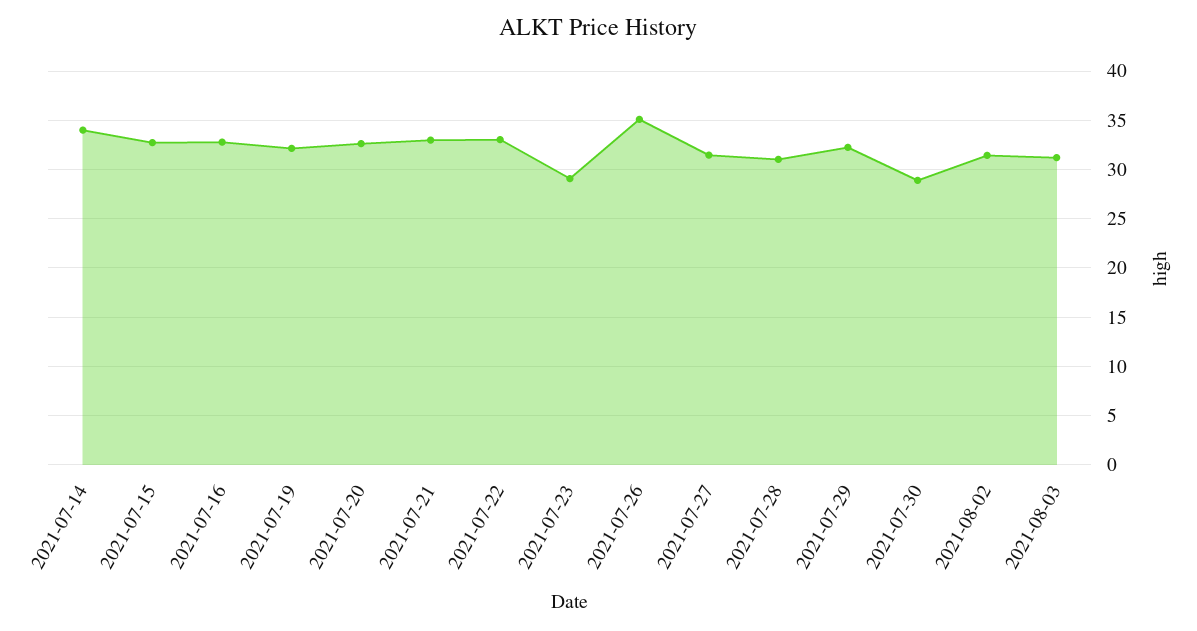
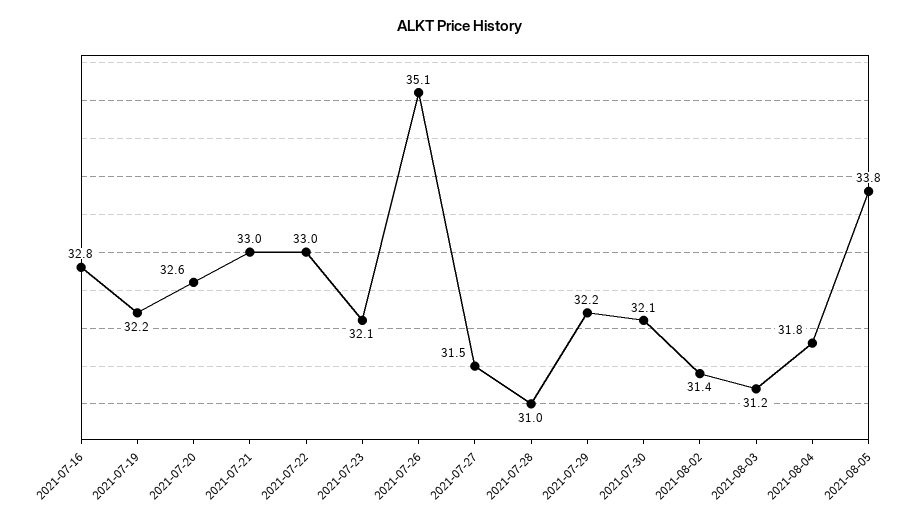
2021-07-14: 34 -> none
2021-07-15: 33 -> none
2021-07-23: 29 -> 32.1
2021-07-30: 29 -> 32.1
2021-08-04: none -> 31.8
2021-08-05: none -> 33.8

